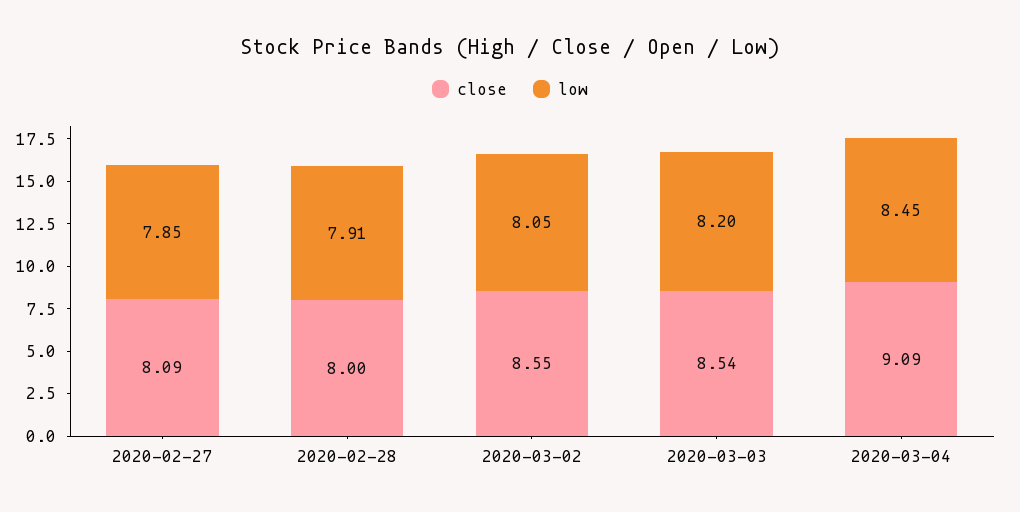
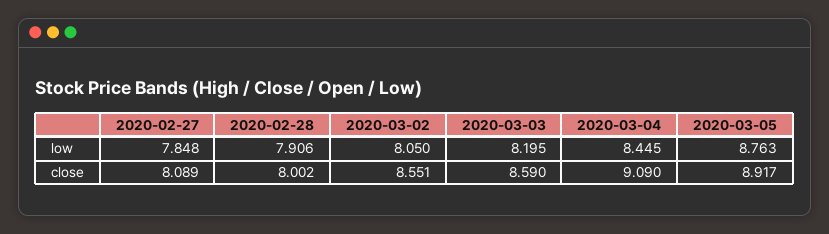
close, 2020-03-03: 8.54 -> 8.59
low, 2020-03-05: none -> 8.763
close, 2020-03-05: none -> 8.917

